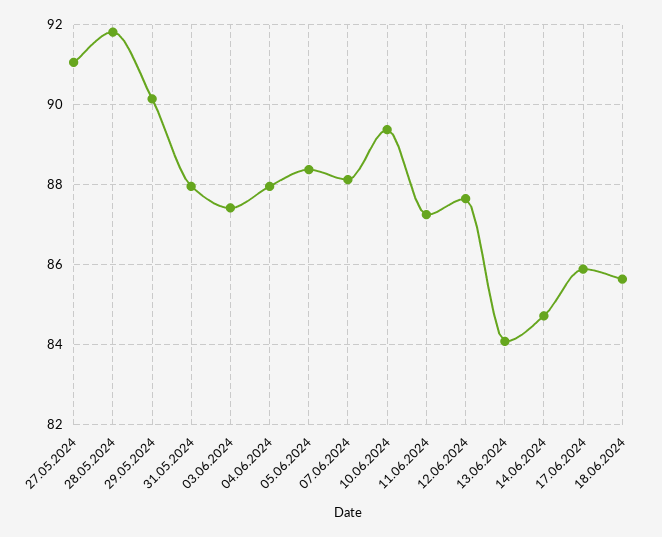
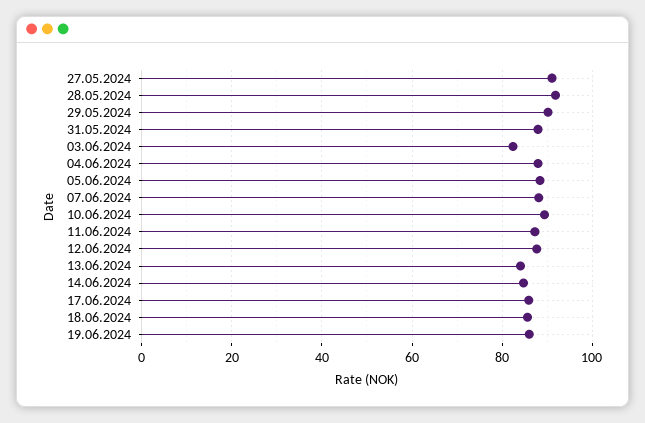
03.06.2024: 87.4 -> 82
19.06.2024: none -> 86

